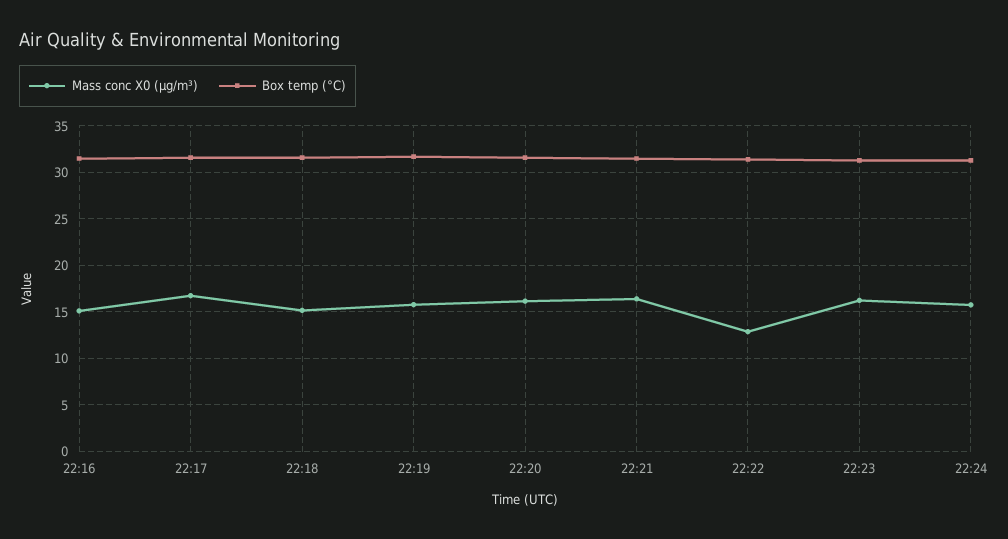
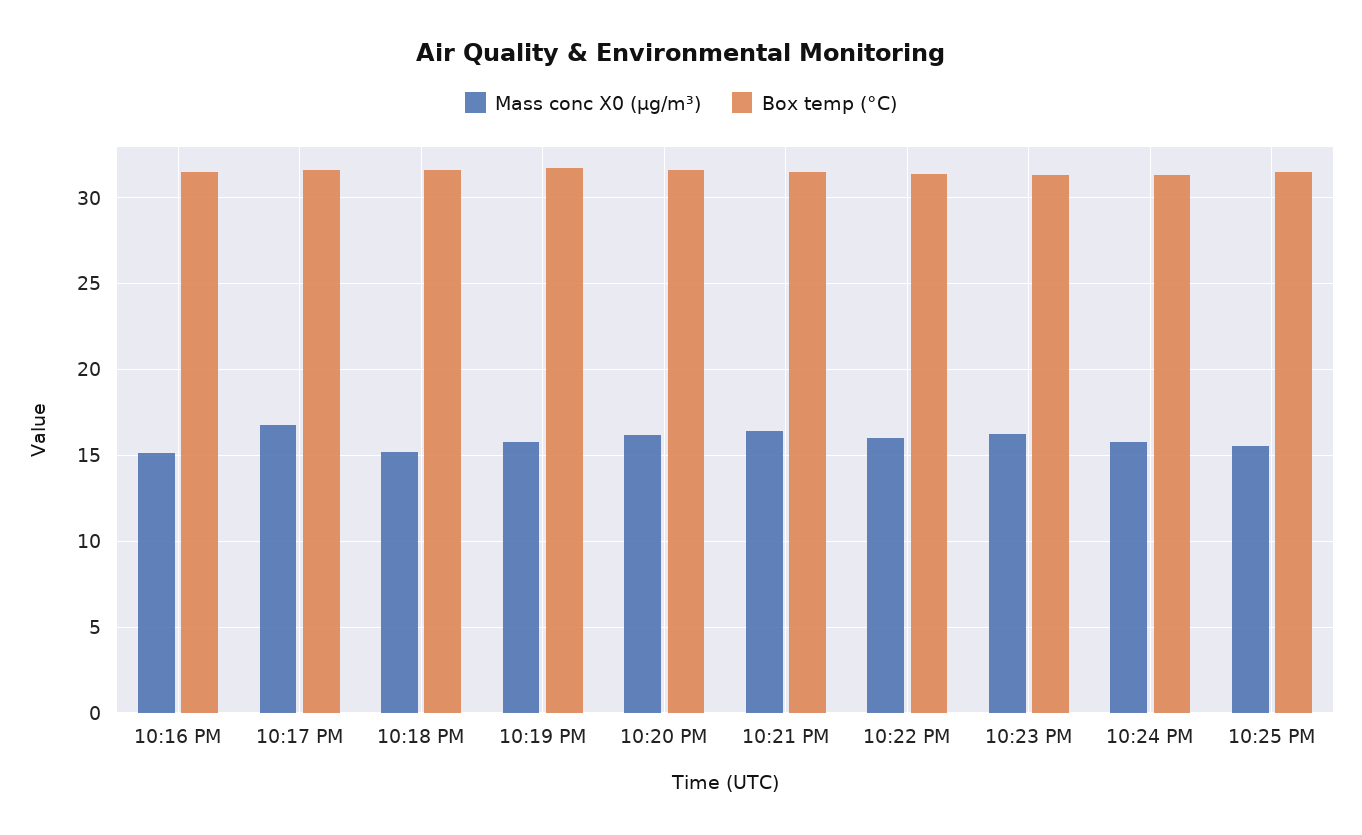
Mass conc X0 (μg/m³), 22:22: 13 -> 16
Mass conc X0 (μg/m³), 10:25 PM: none -> 15.5
Box temp (°C), 10:25 PM: none -> 31.5

